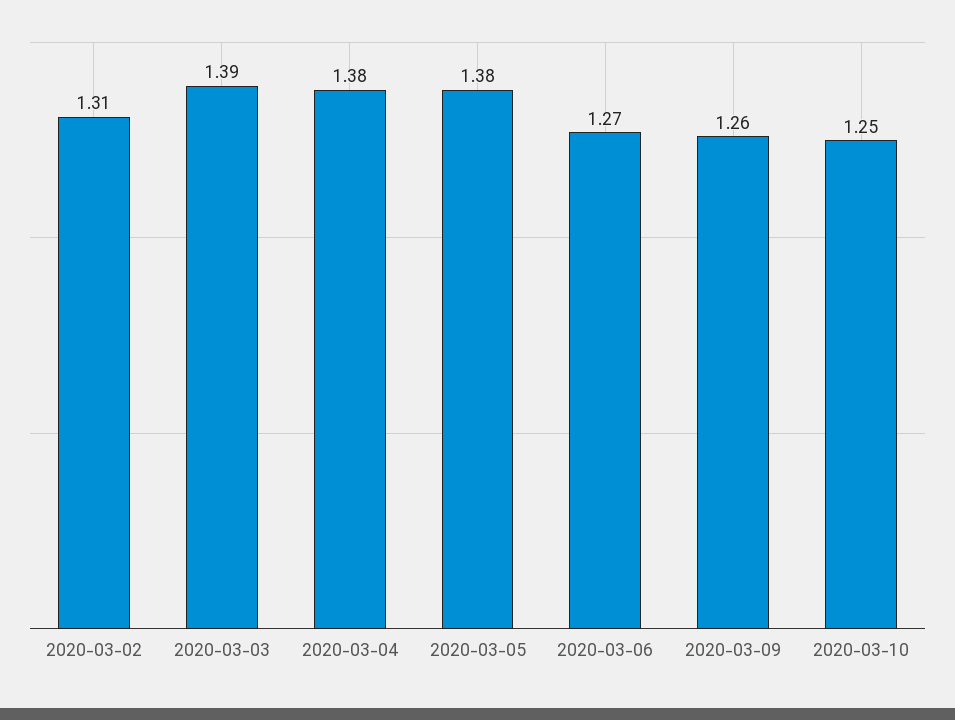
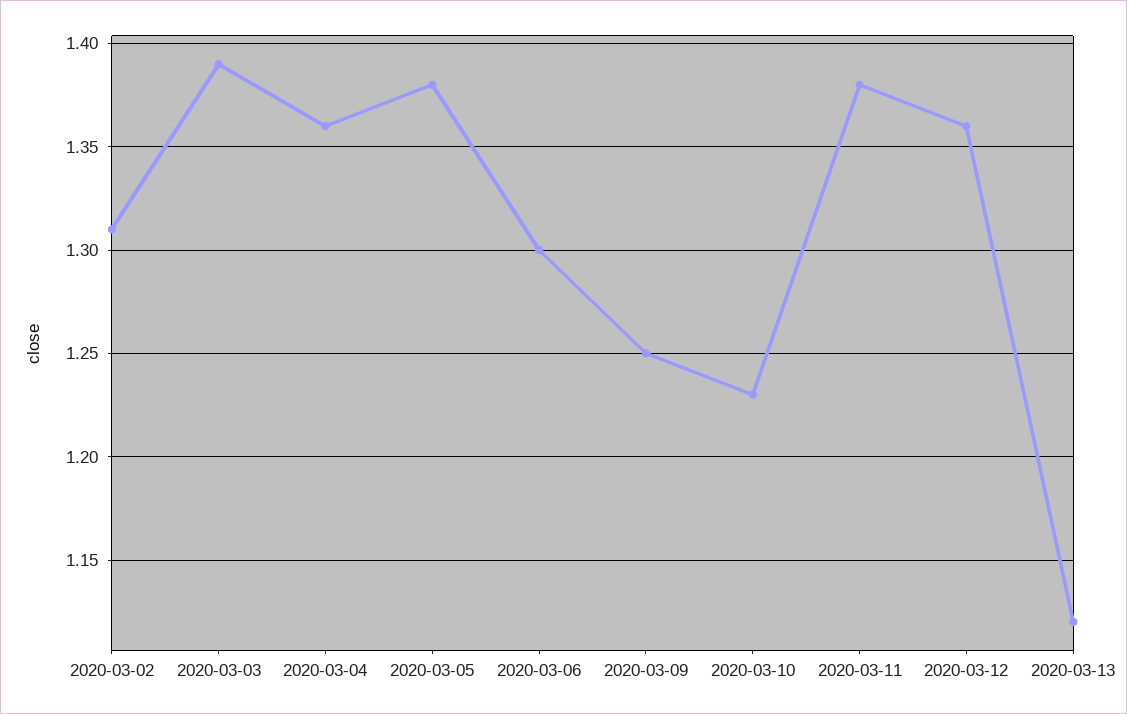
2020-03-04: 1.38 -> 1.36
2020-03-06: 1.27 -> 1.3
2020-03-09: 1.26 -> 1.25
2020-03-10: 1.25 -> 1.23
2020-03-11: none -> 1.38
2020-03-12: none -> 1.36
2020-03-13: none -> 1.12

